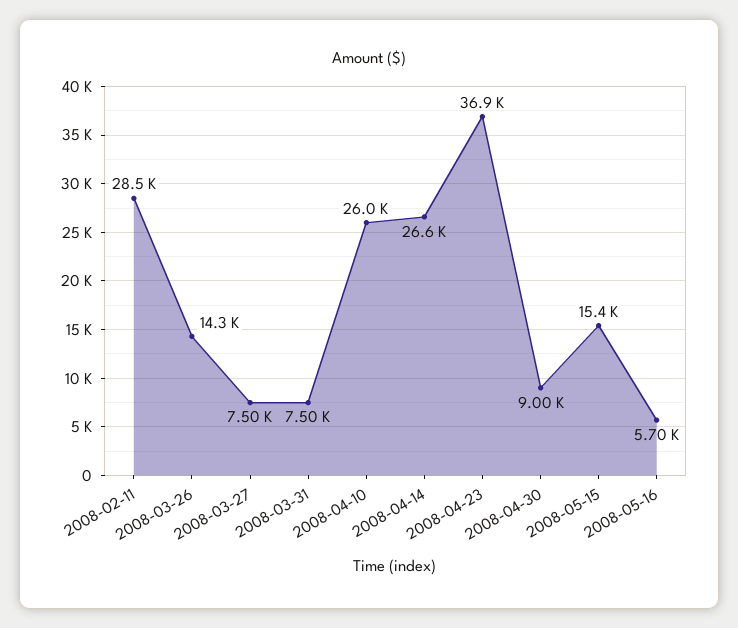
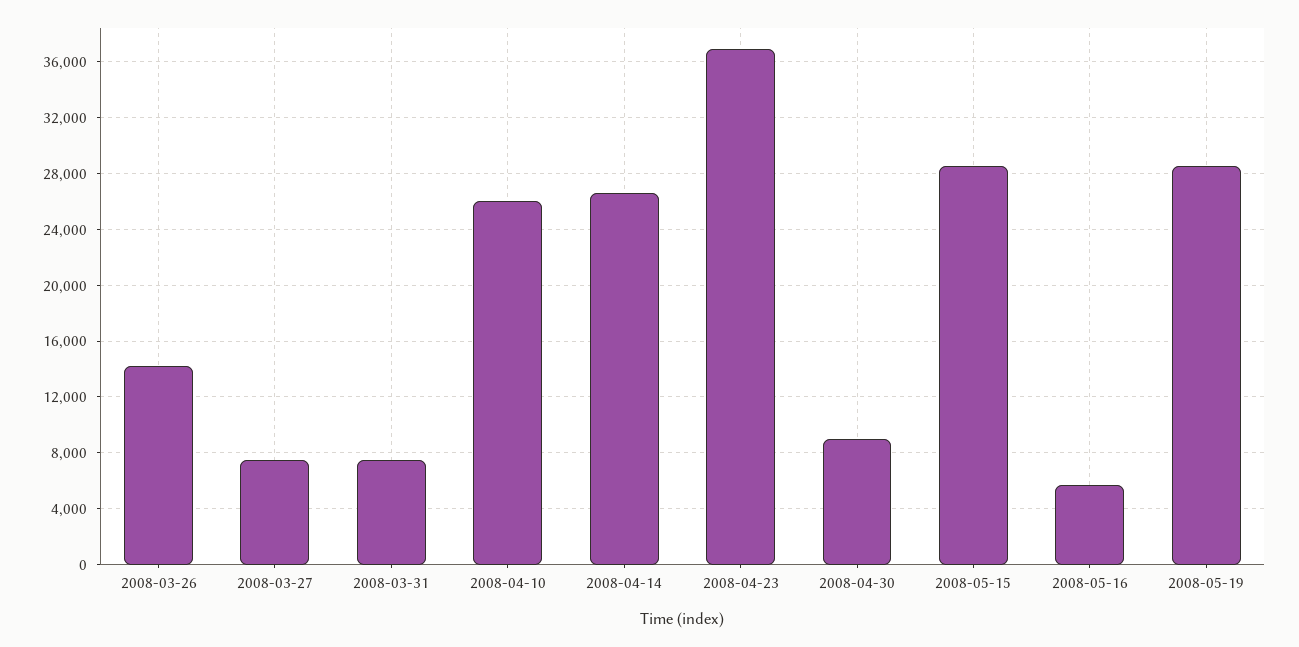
2008-02-11: 28500 -> none
2008-05-15: 15400 -> 28500
2008-05-19: none -> 28500

